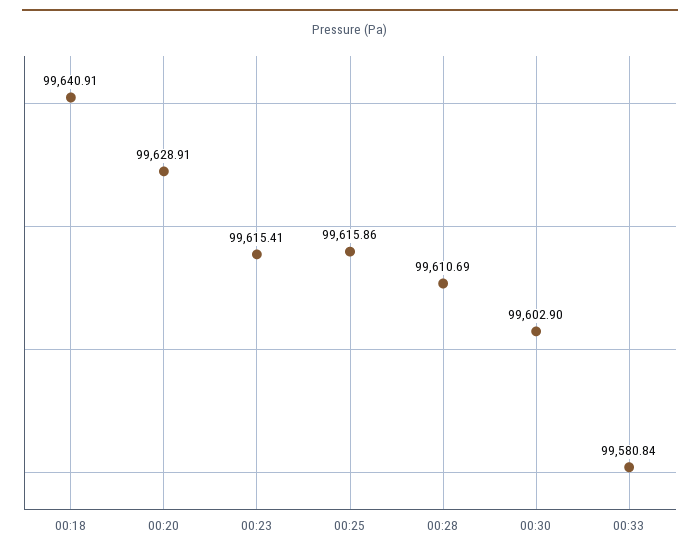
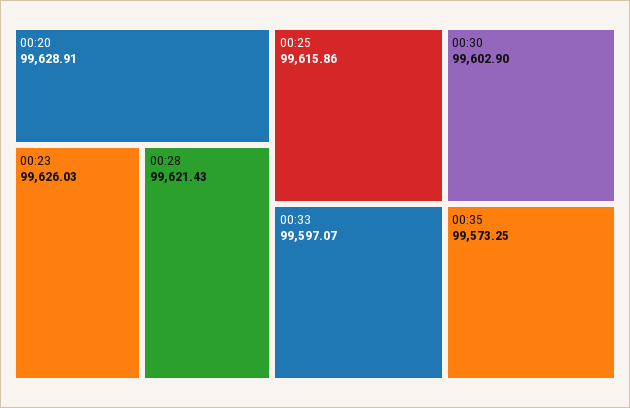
00:18: 99640.91 -> none
00:23: 99615.41 -> 99626.03
00:28: 99610.69 -> 99621.43
00:33: 99580.84 -> 99597.07
00:35: none -> 99573.25

